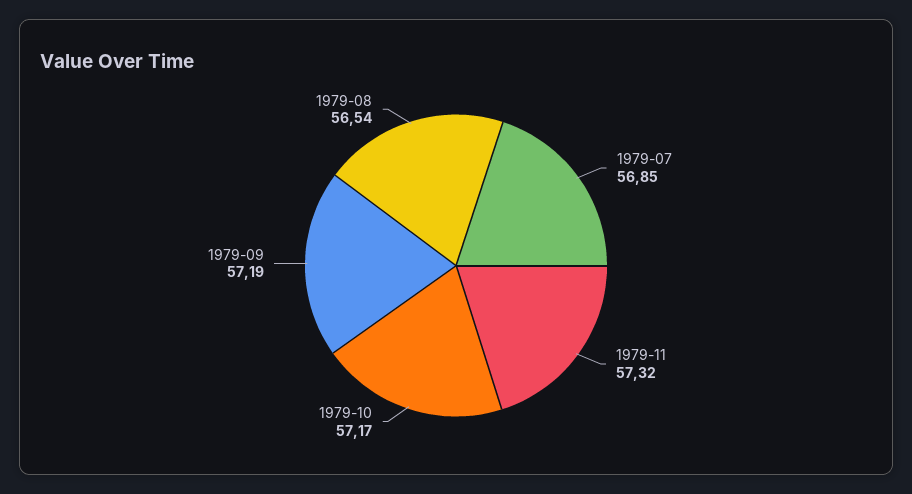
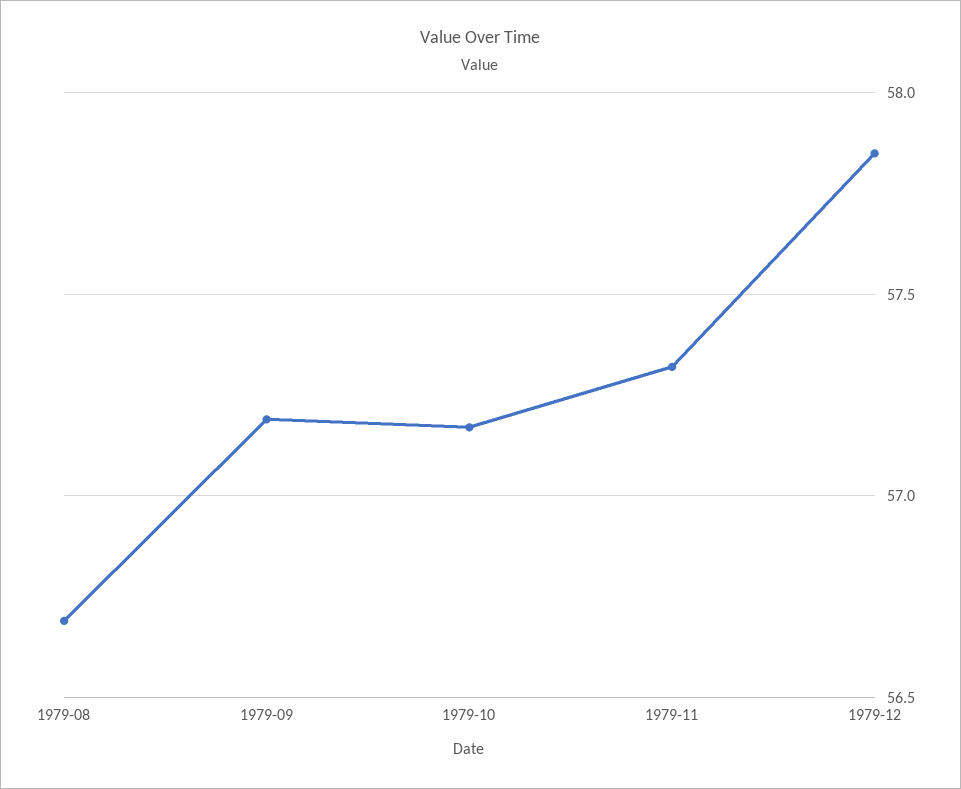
1979-07: 56.85 -> none
1979-08: 56.54 -> 56.7
1979-12: none -> 57.85

